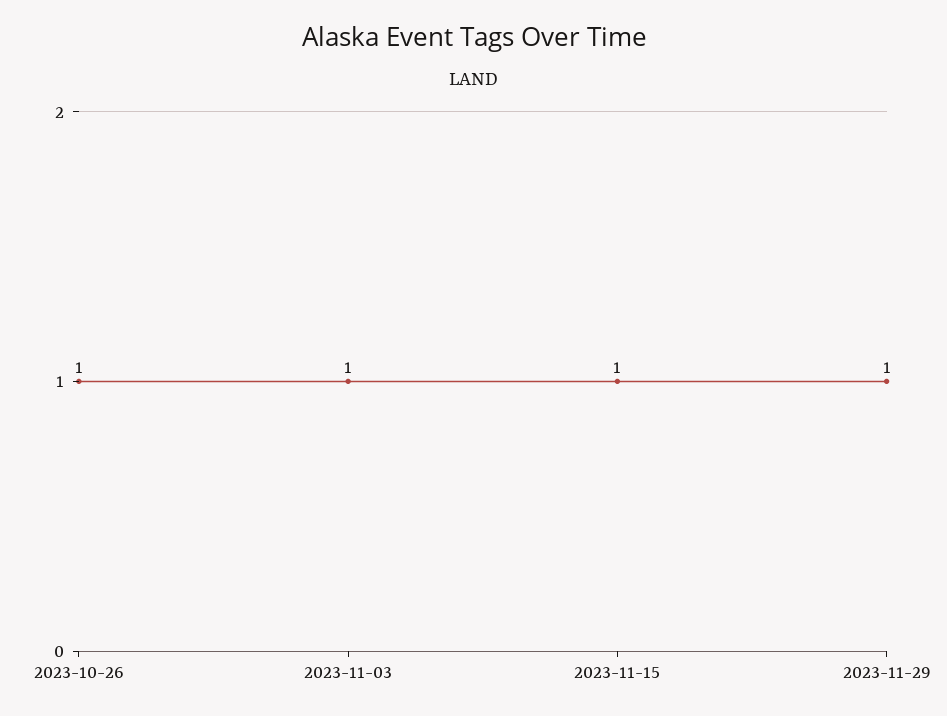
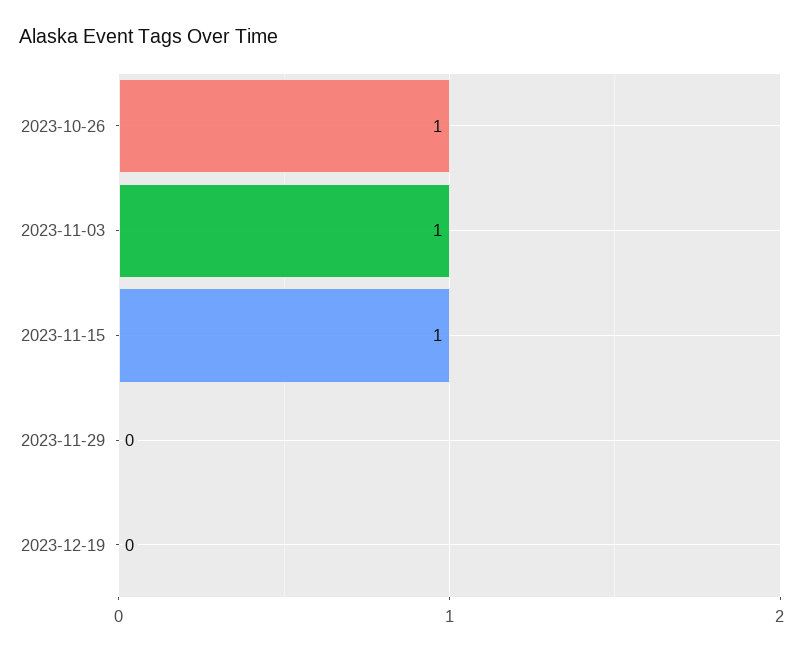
2023-11-29: 1 -> 0
2023-12-19: none -> 0

